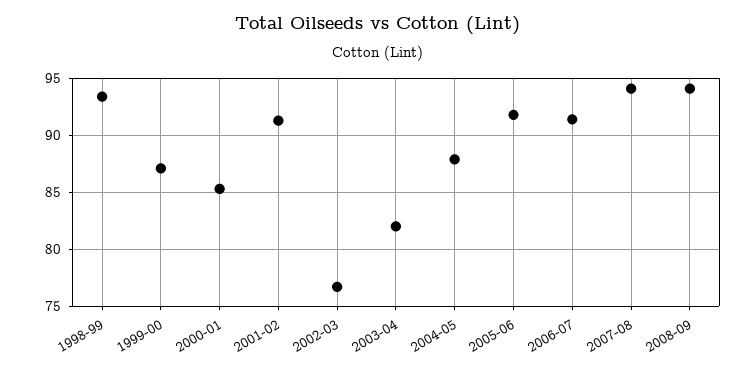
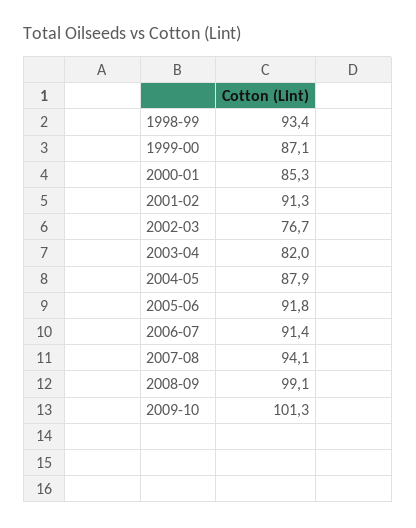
2008-09: 94 -> 99.1
2009-10: none -> 101.3

